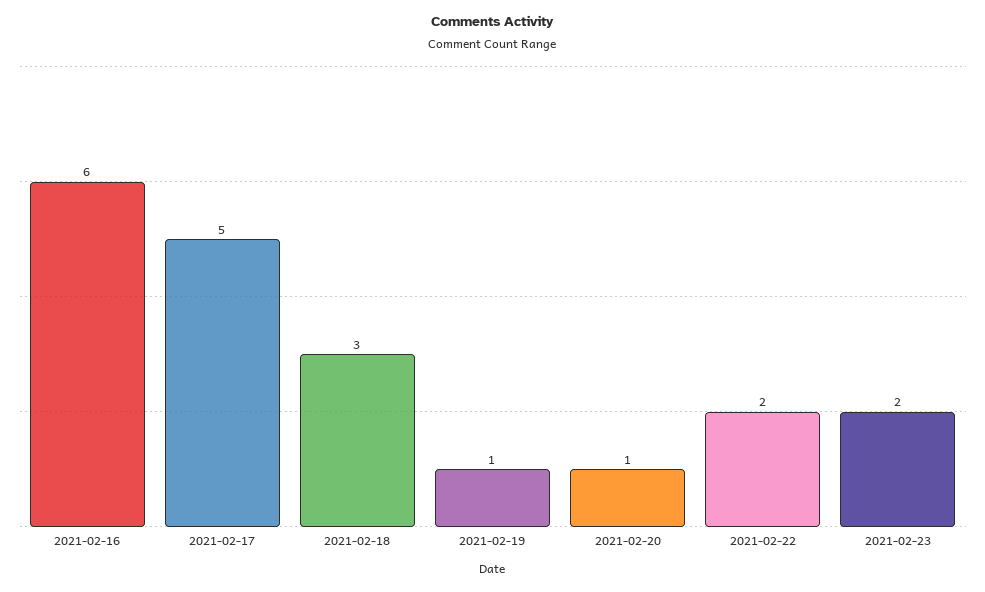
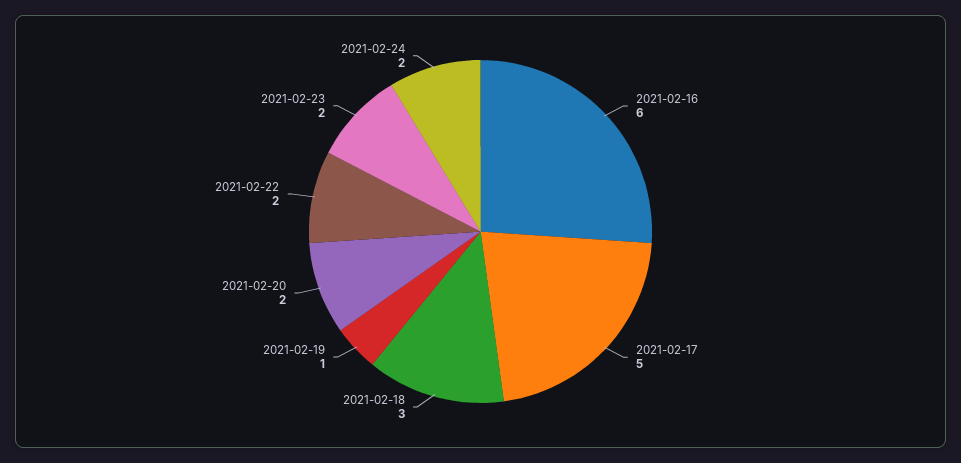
2021-02-20: 1 -> 2
2021-02-24: none -> 2

